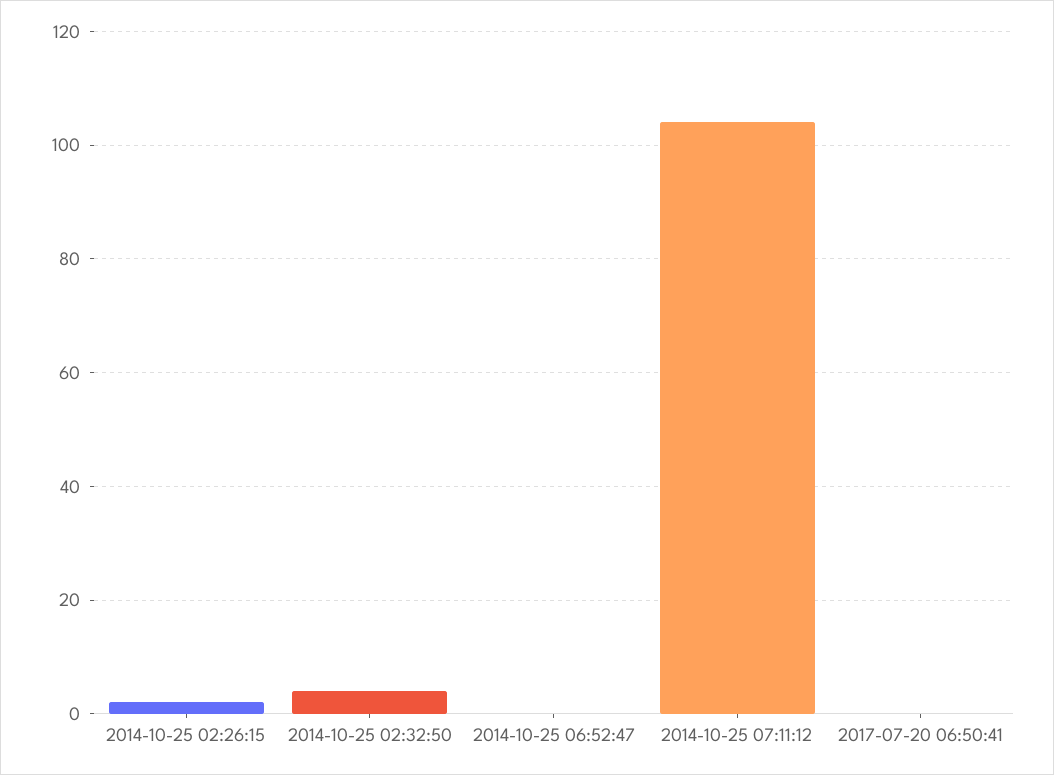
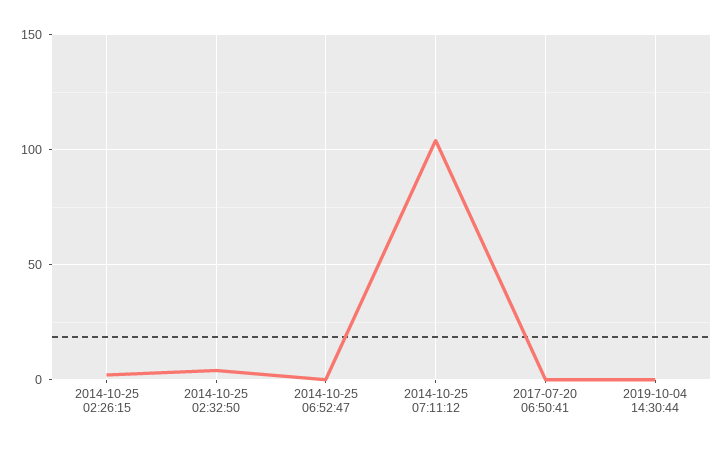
2019-10-04 14:30:44: none -> 0

